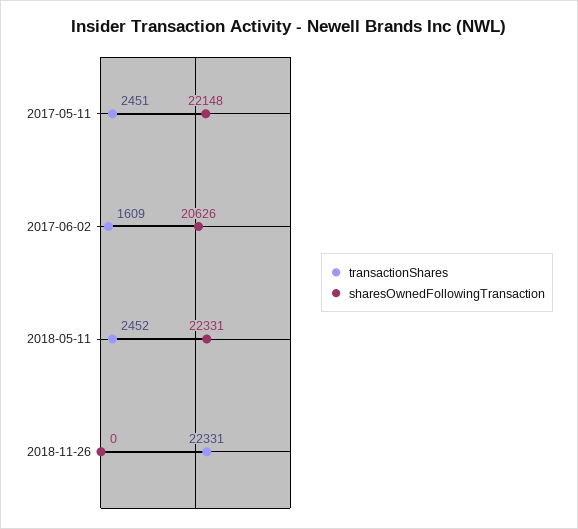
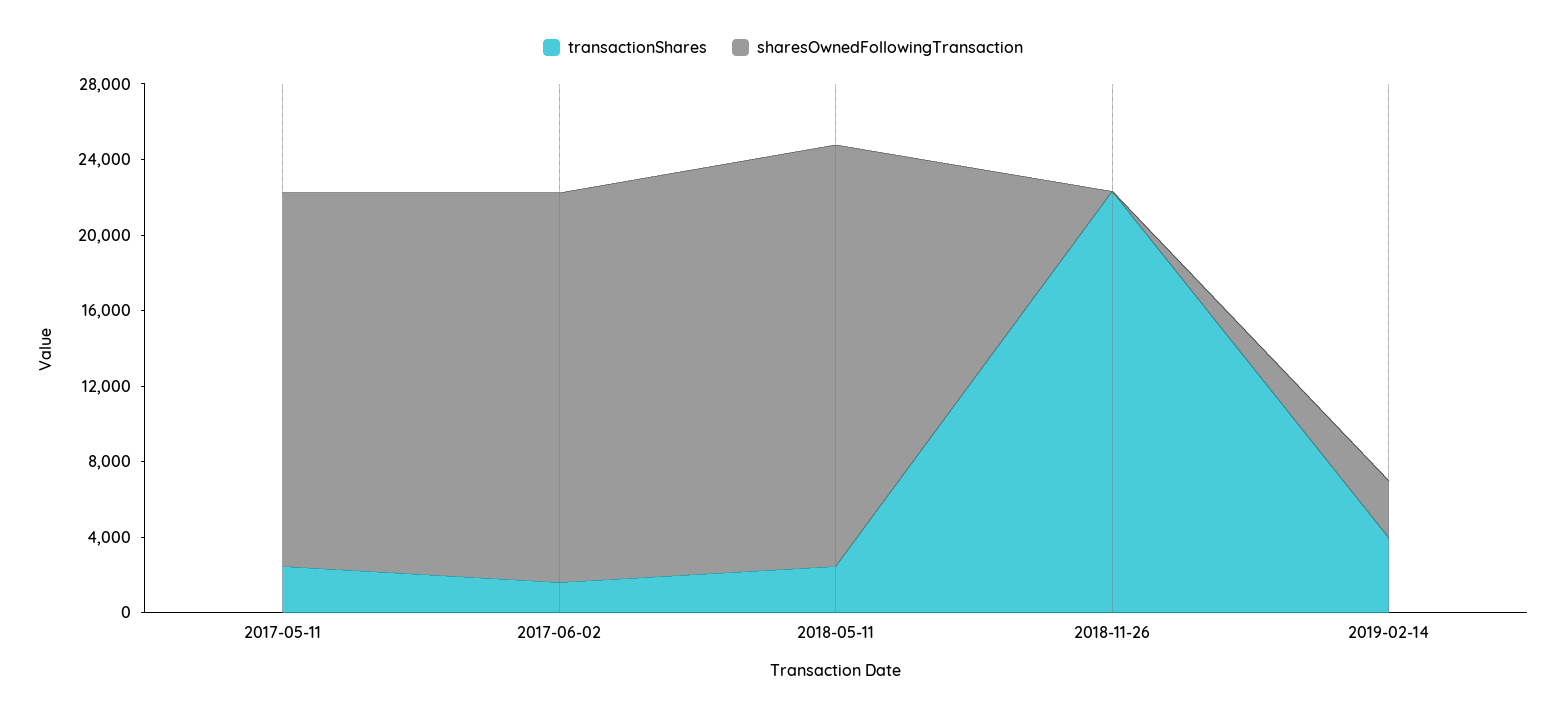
sharesOwnedFollowingTransaction, 2017-05-11: 22148 -> 20000
transactionShares, 2019-02-14: none -> 4000
sharesOwnedFollowingTransaction, 2019-02-14: none -> 3000

